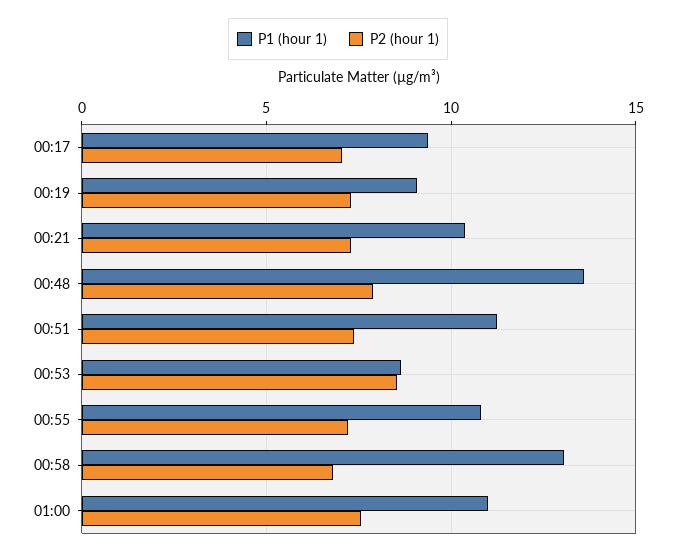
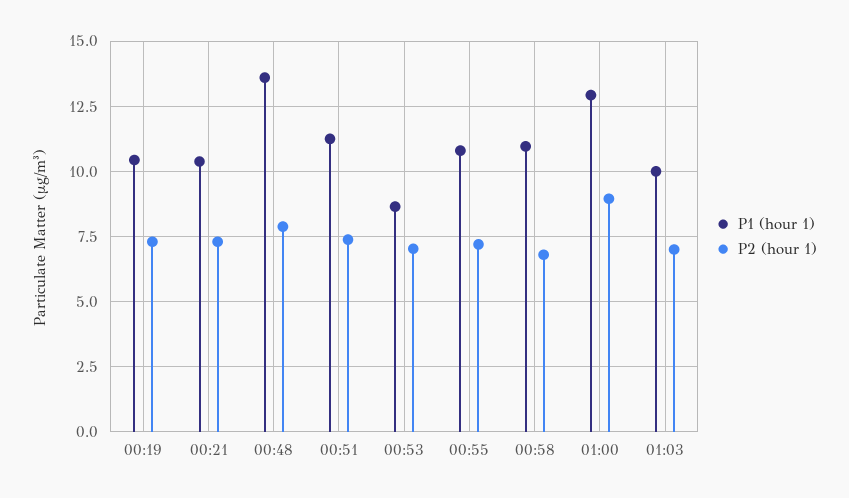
P1 (hour 1), 00:17: 9.5 -> none
P2 (hour 1), 00:17: 7 -> none
P1 (hour 1), 00:19: 9 -> 10.5
P2 (hour 1), 00:53: 8.5 -> 7
P1 (hour 1), 00:58: 13 -> 11
P1 (hour 1), 01:00: 11 -> 13
P2 (hour 1), 01:00: 7.5 -> 9
P1 (hour 1), 01:03: none -> 10
P2 (hour 1), 01:03: none -> 7

